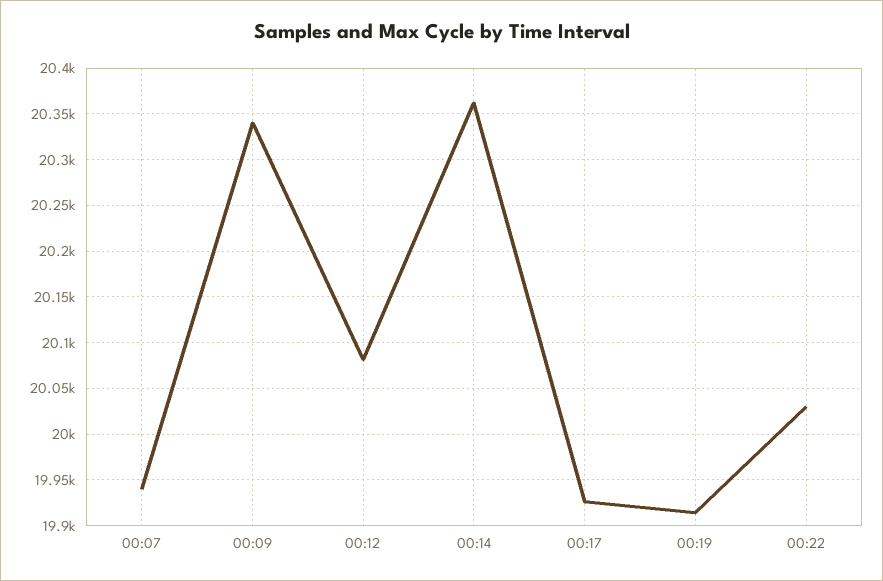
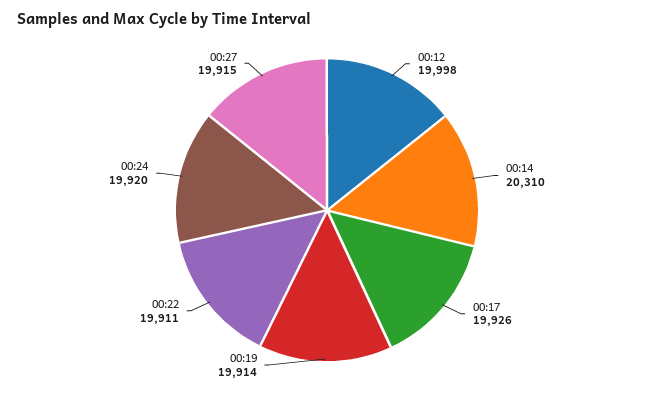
00:07: 19940 -> none
00:09: 20340 -> none
00:12: 20080 -> 19998
00:14: 20360 -> 20310
00:22: 20030 -> 19911
00:24: none -> 19920
00:27: none -> 19915

